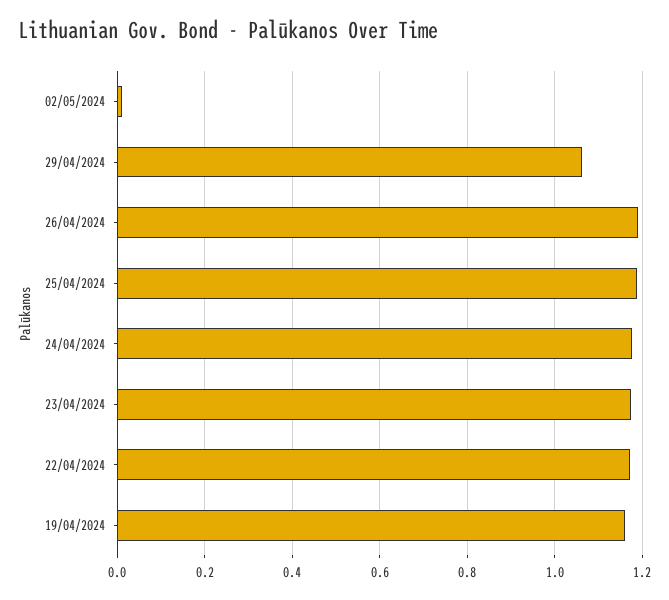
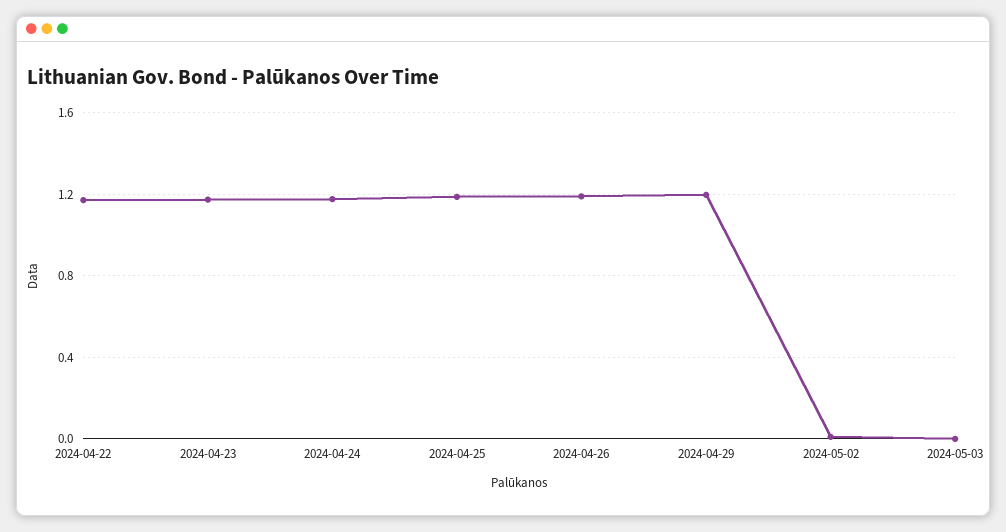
29/04/2024: 1.06 -> 1.2
19/04/2024: 1.16 -> none
2024-05-03: none -> 0

